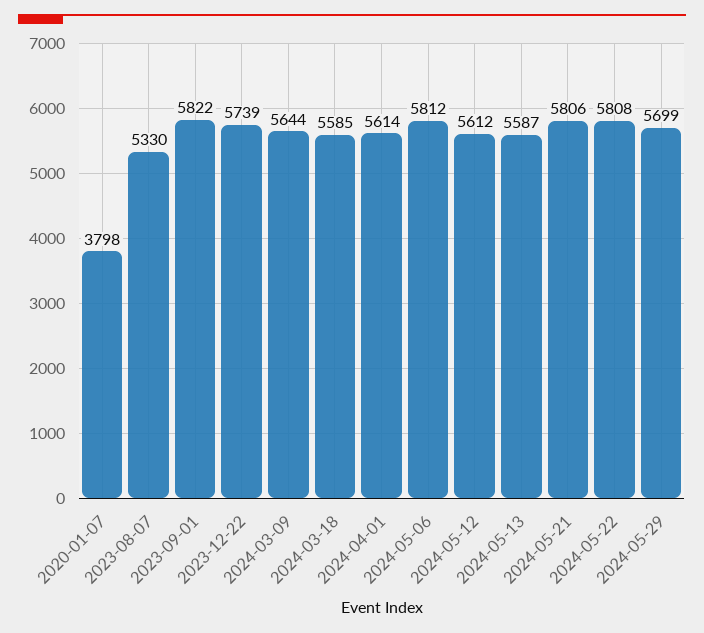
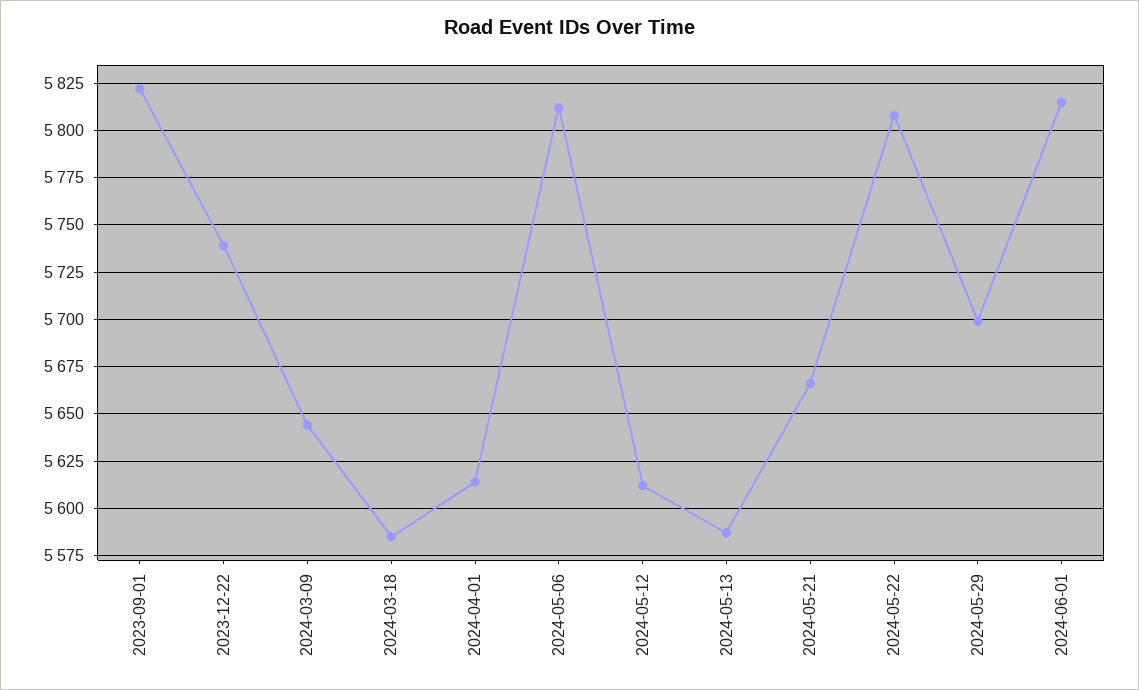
2020-01-07: 3798 -> none
2023-08-07: 5330 -> none
2024-05-21: 5806 -> 5665
2024-06-01: none -> 5815

